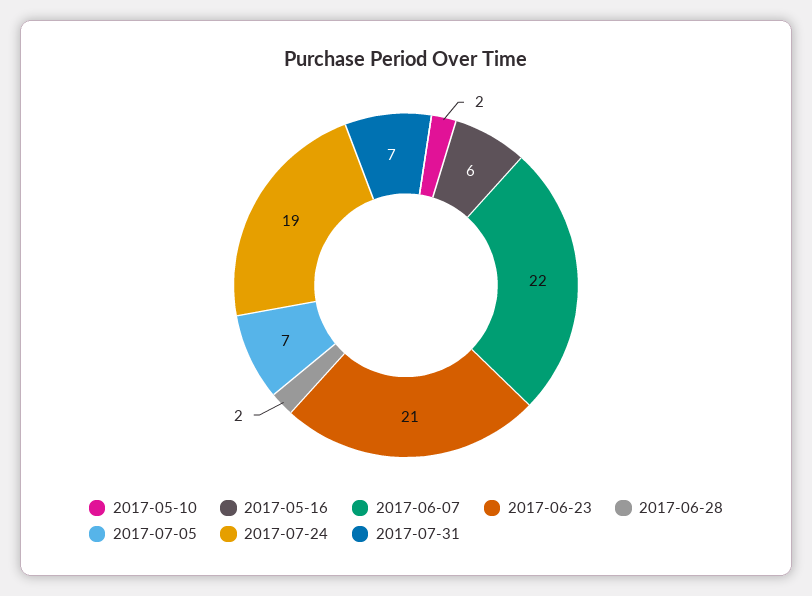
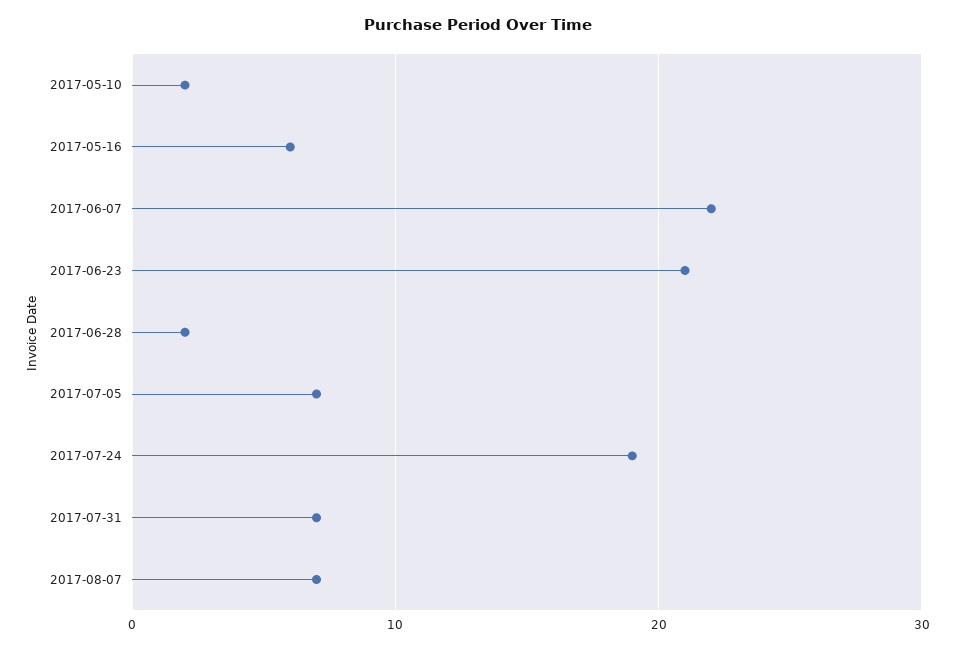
2017-08-07: none -> 7

